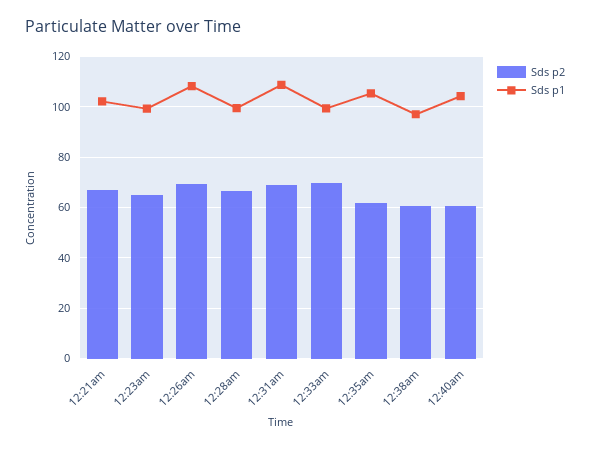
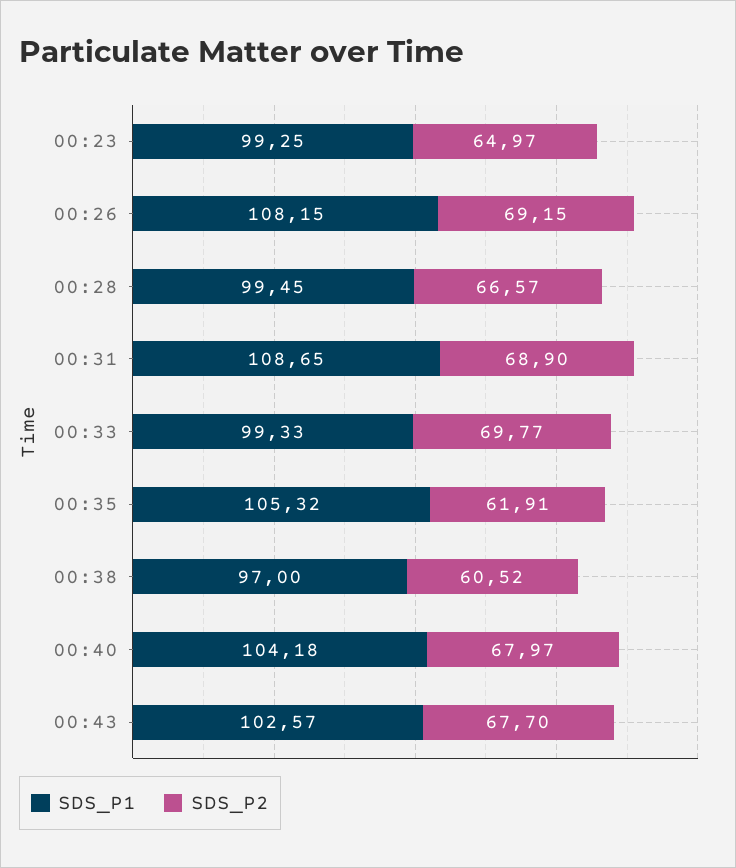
Sds p2, 12:21am: 67.5 -> none
Sds p1, 12:21am: 102.5 -> none
Sds p2, 12:40am: 60 -> 67.97
Sds p1, 00:43: none -> 102.57
Sds p2, 00:43: none -> 67.7

